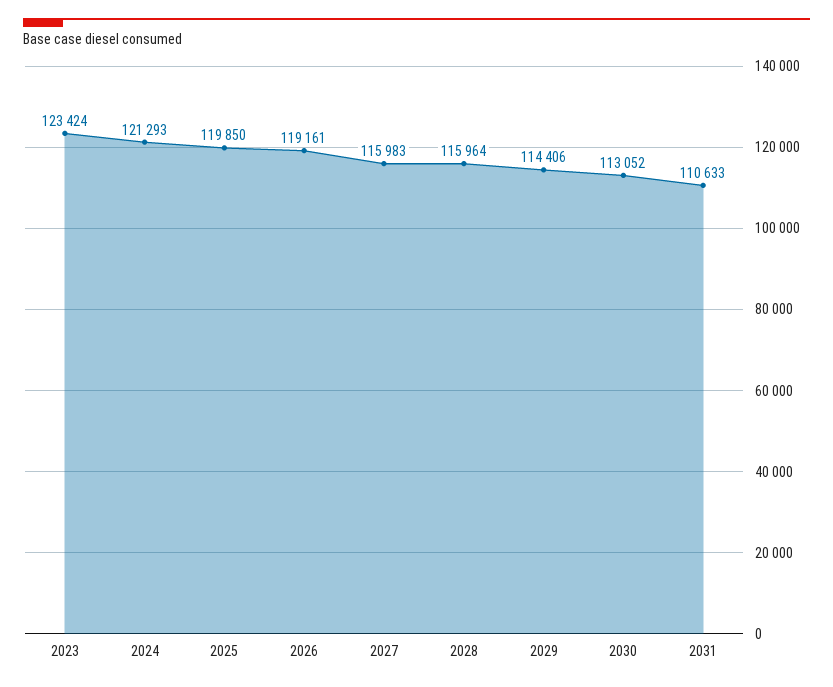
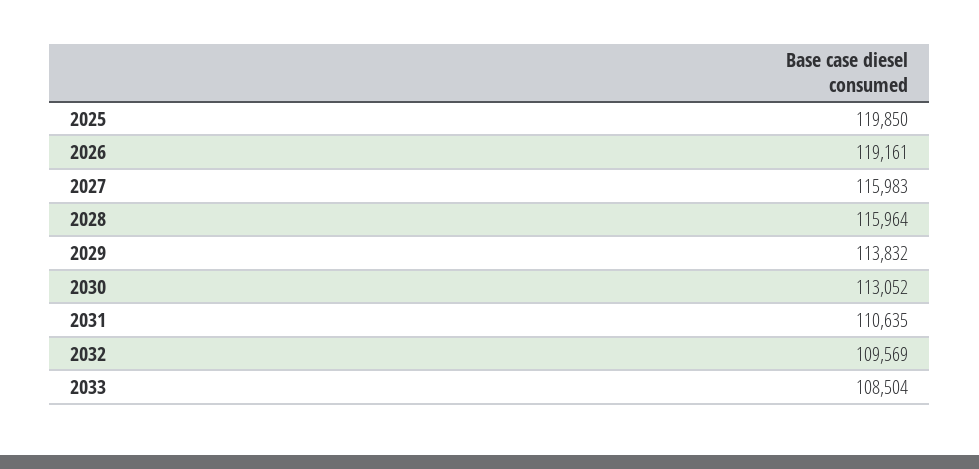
2023: 123424 -> none
2024: 121293 -> none
2029: 114406 -> 113832
2031: 110633 -> 110635
2032: none -> 109569
2033: none -> 108504

